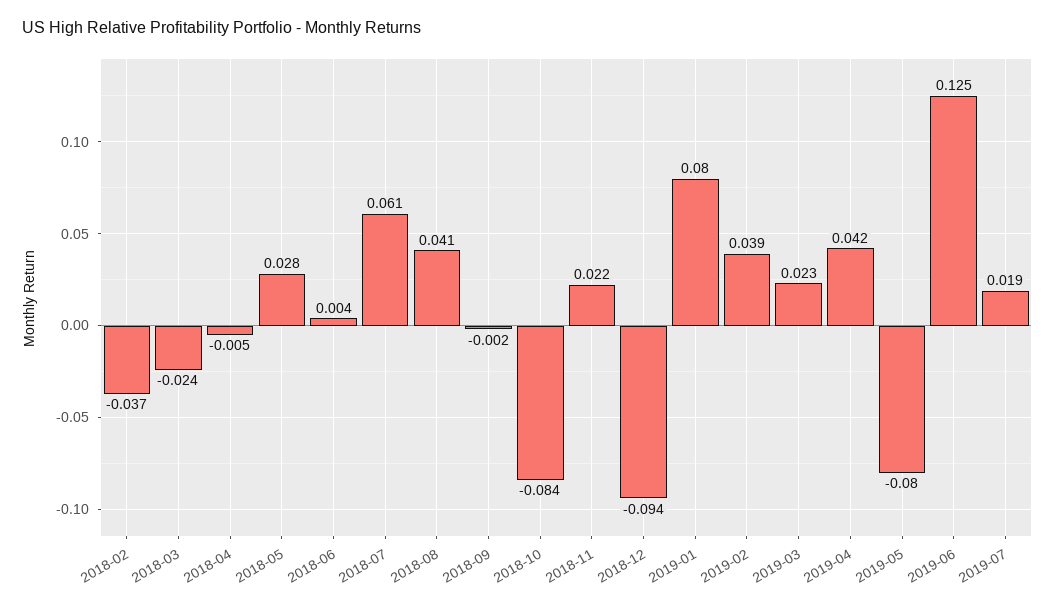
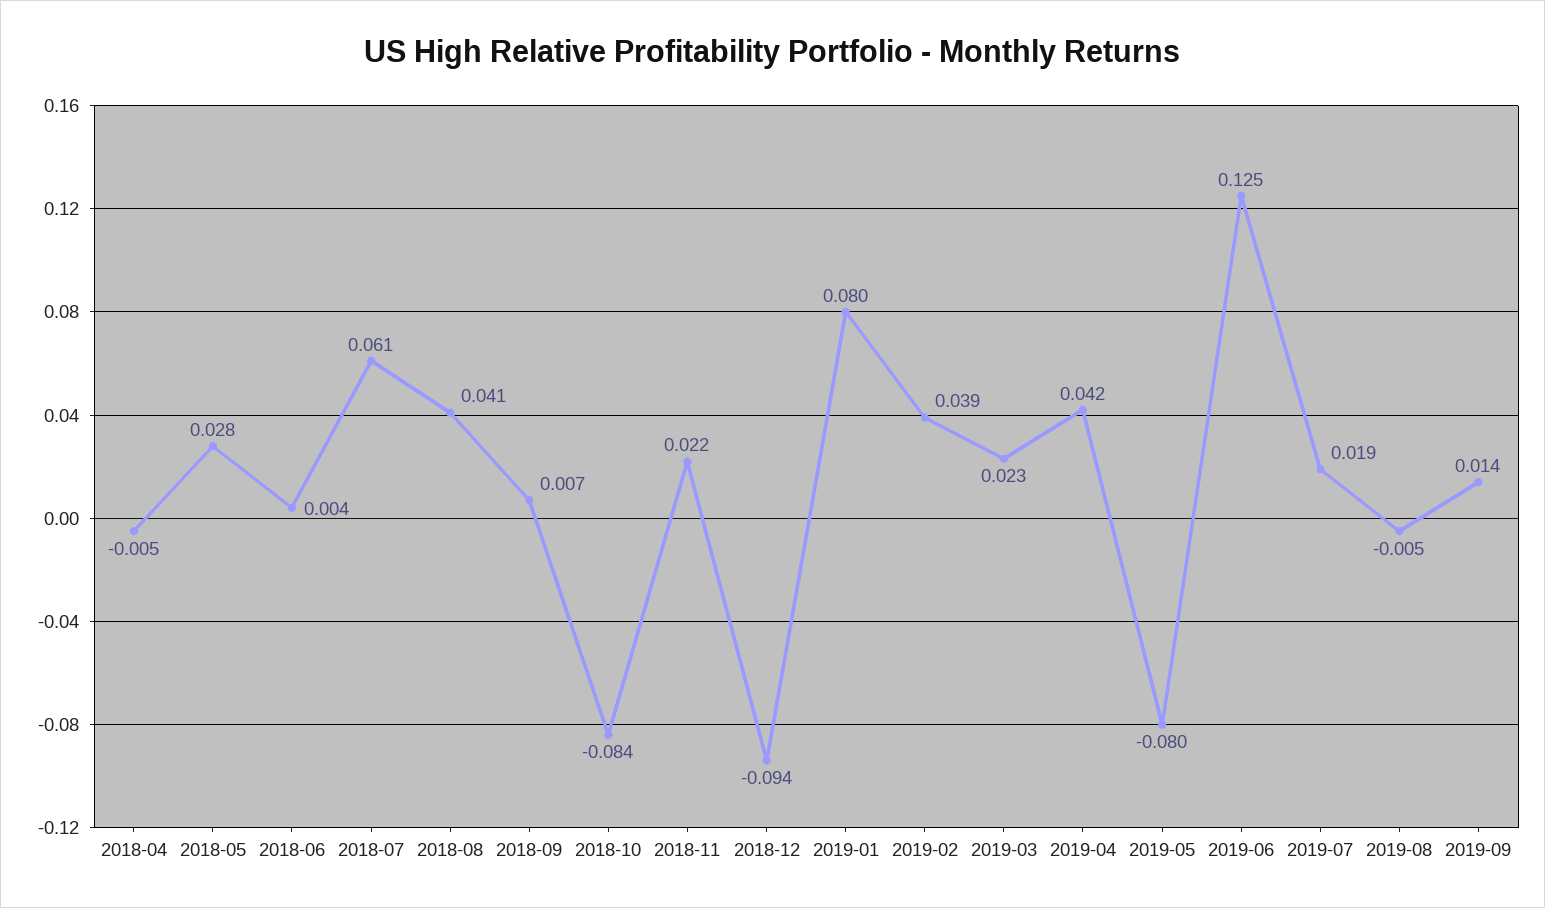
2018-02: -0.037 -> none
2018-03: -0.024 -> none
2018-09: -0.002 -> 0.007
2019-08: none -> -0.005
2019-09: none -> 0.014

